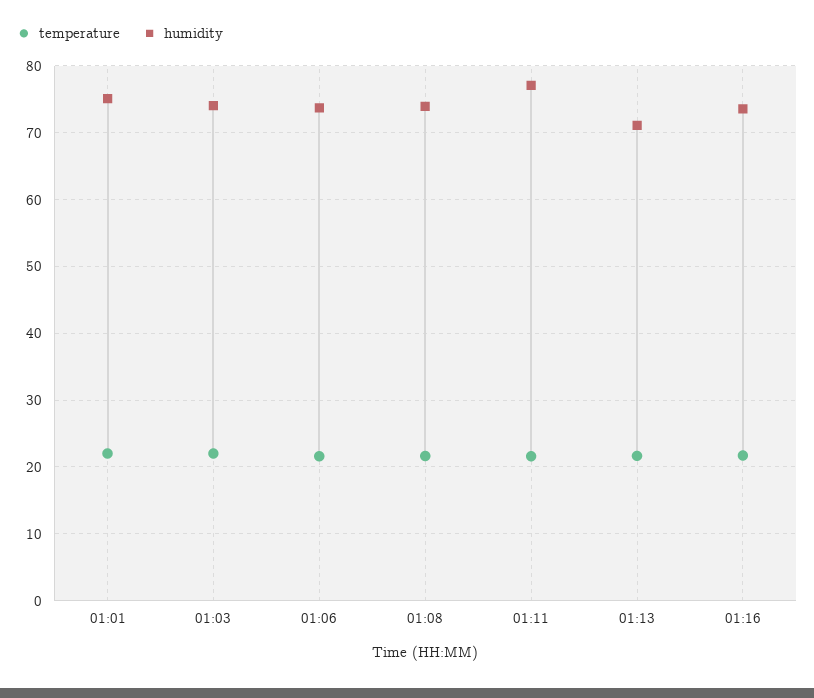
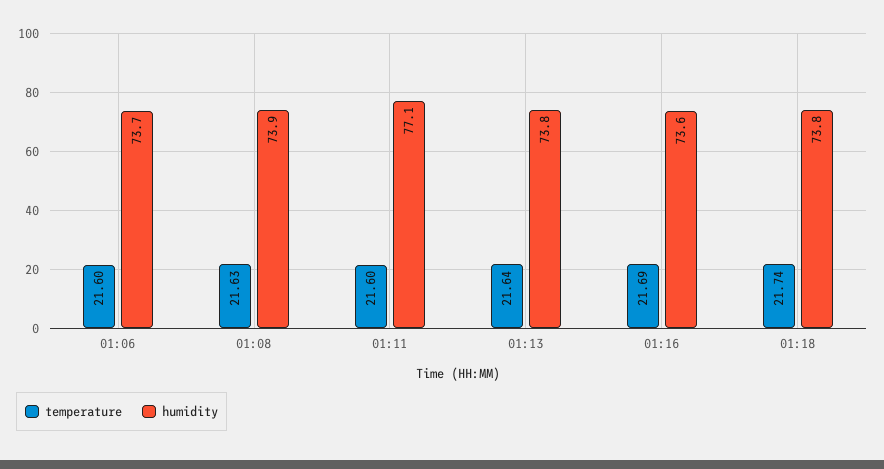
temperature, 01:01: 22 -> none
humidity, 01:01: 75 -> none
temperature, 01:03: 22 -> none
humidity, 01:03: 74 -> none
humidity, 01:13: 71 -> 73.8
temperature, 01:18: none -> 21.74
humidity, 01:18: none -> 73.8

